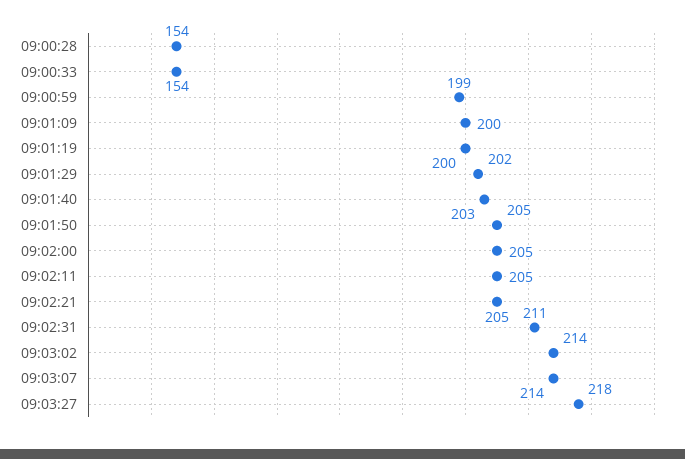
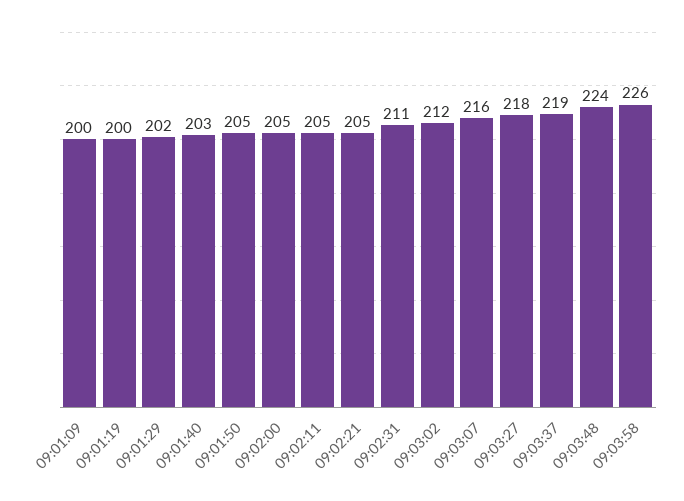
09:00:28: 154 -> none
09:00:33: 154 -> none
09:00:59: 199 -> none
09:03:02: 214 -> 212
09:03:07: 214 -> 216
09:03:37: none -> 219
09:03:48: none -> 224
09:03:58: none -> 226

